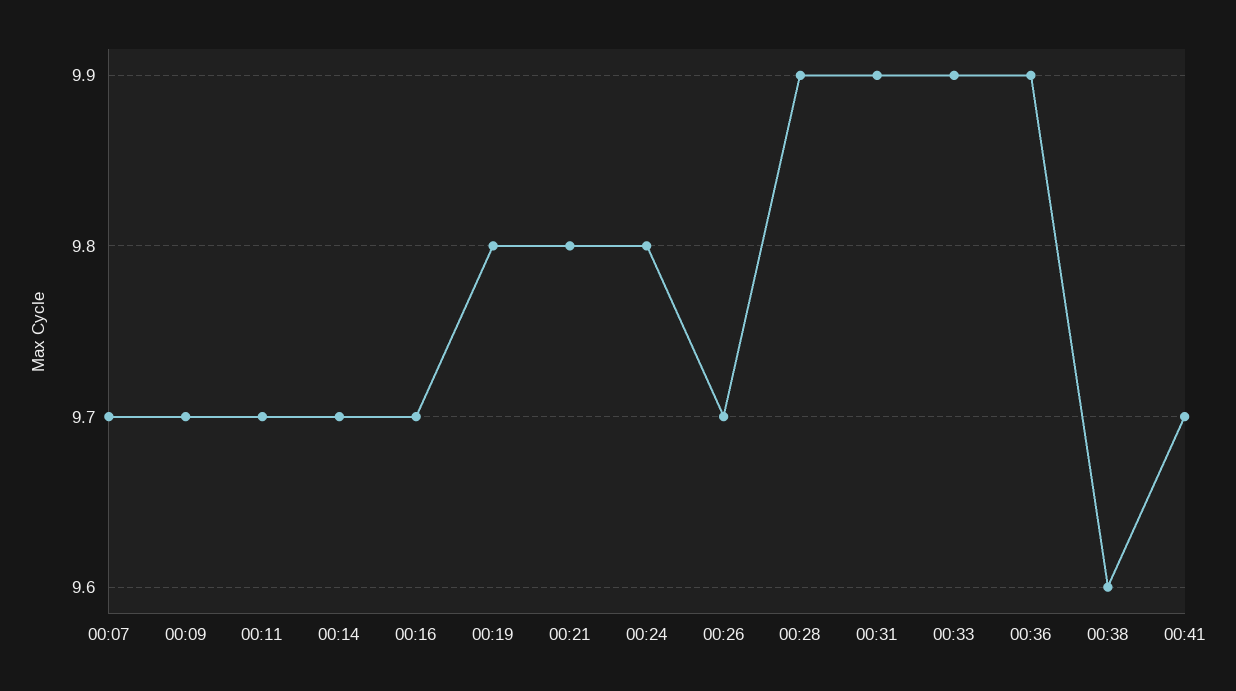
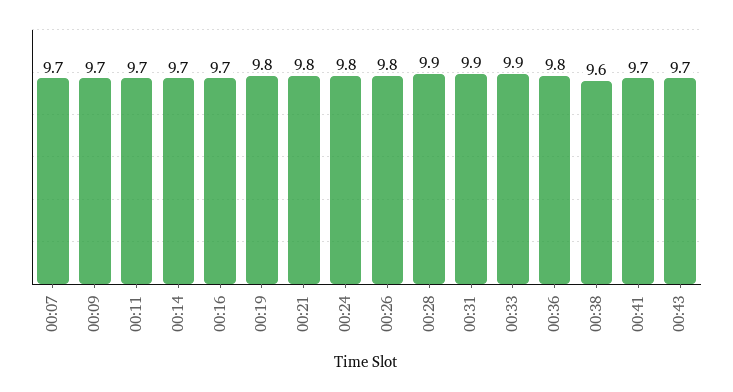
00:26: 9.7 -> 9.8
00:36: 9.9 -> 9.8
00:43: none -> 9.7

